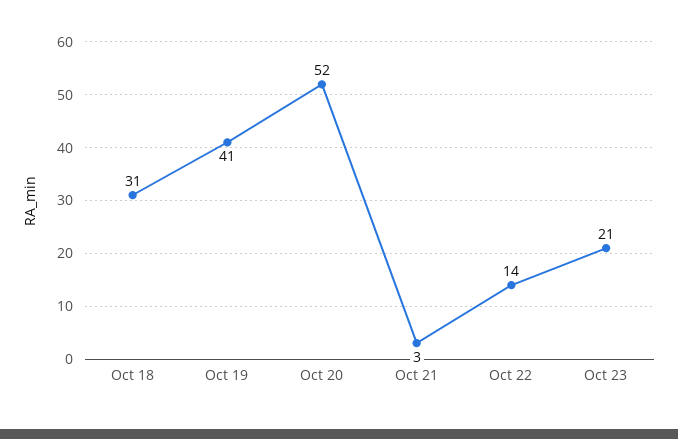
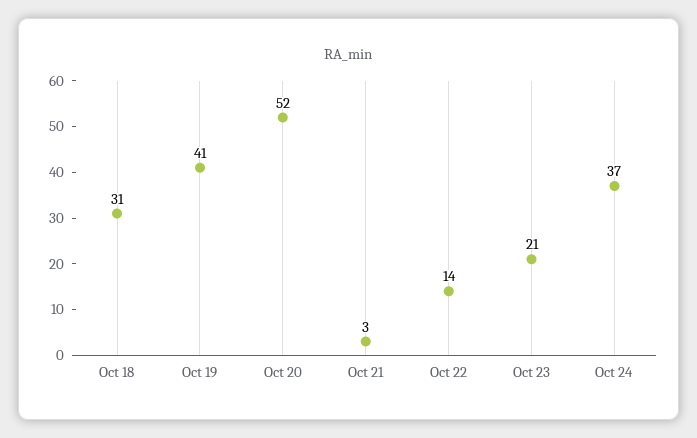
Oct 24: none -> 37

